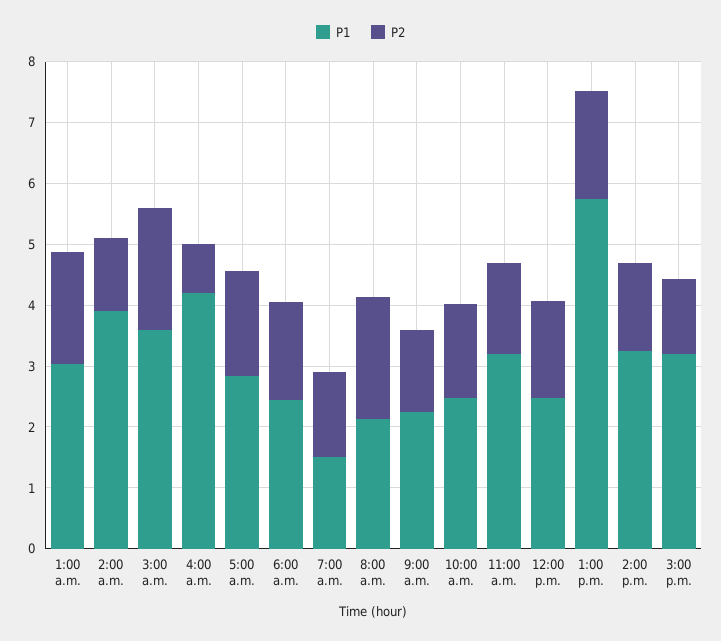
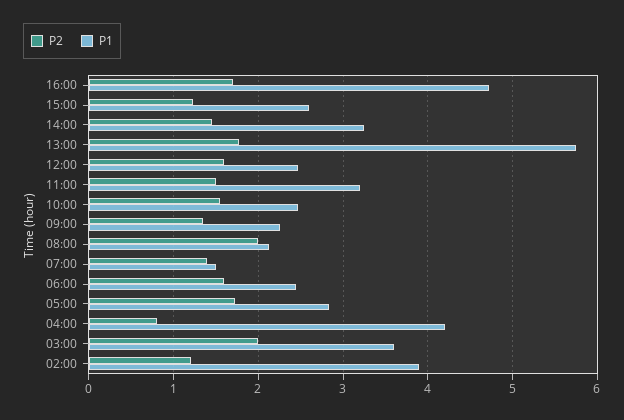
P1, 1:00 a.m.: 3 -> none
P2, 1:00 a.m.: 1.8 -> none
P1, 3:00 p.m.: 3.2 -> 2.6
P2, 16:00: none -> 1.7
P1, 16:00: none -> 4.7

